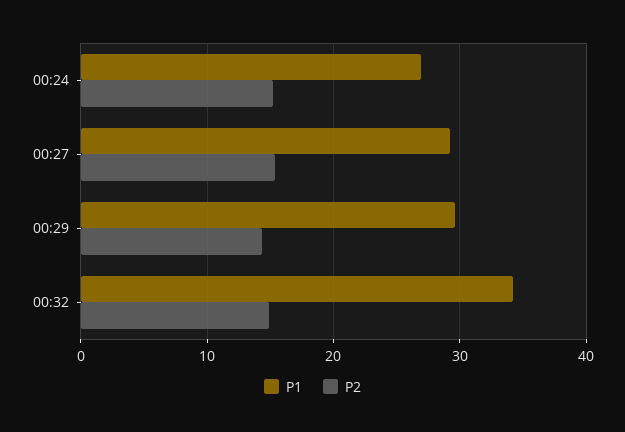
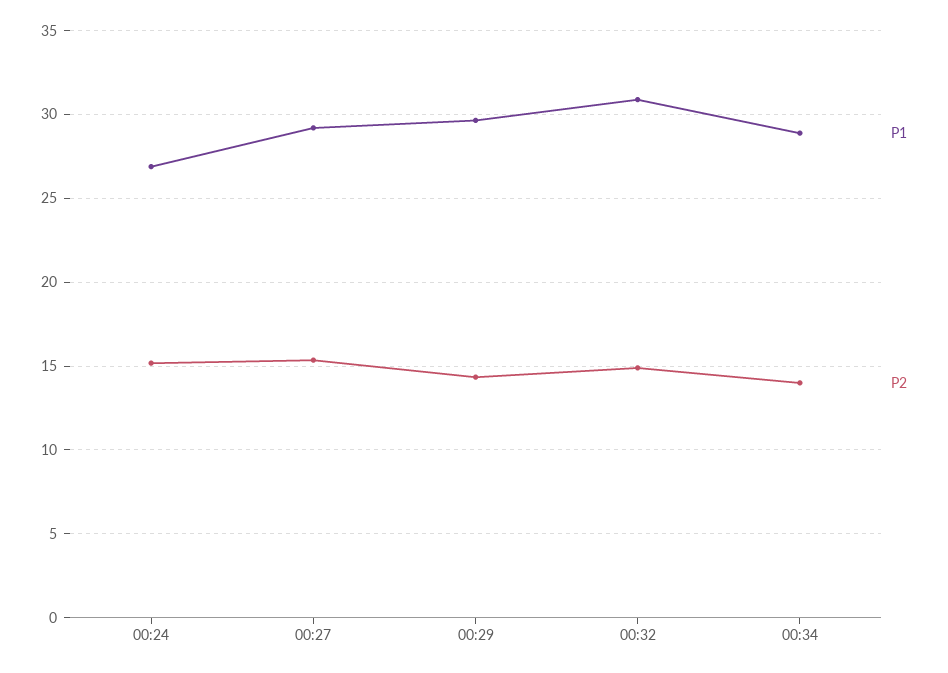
P1, 00:32: 34 -> 31
P1, 00:34: none -> 29
P2, 00:34: none -> 14

